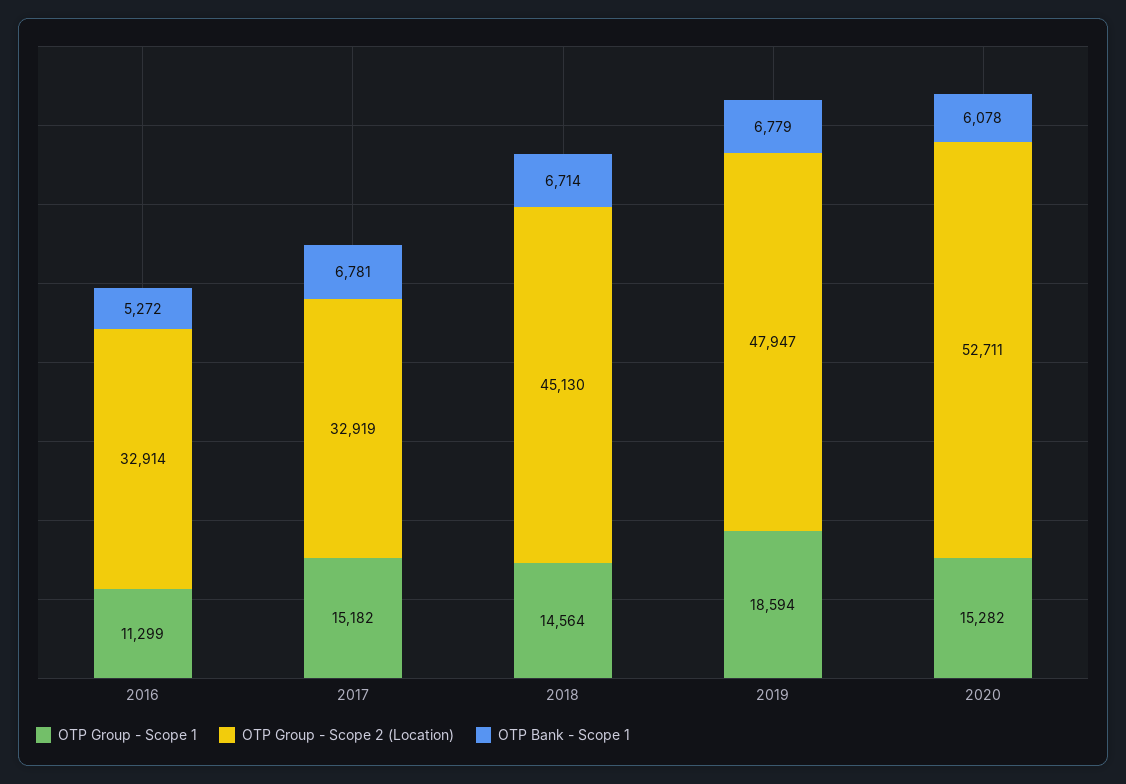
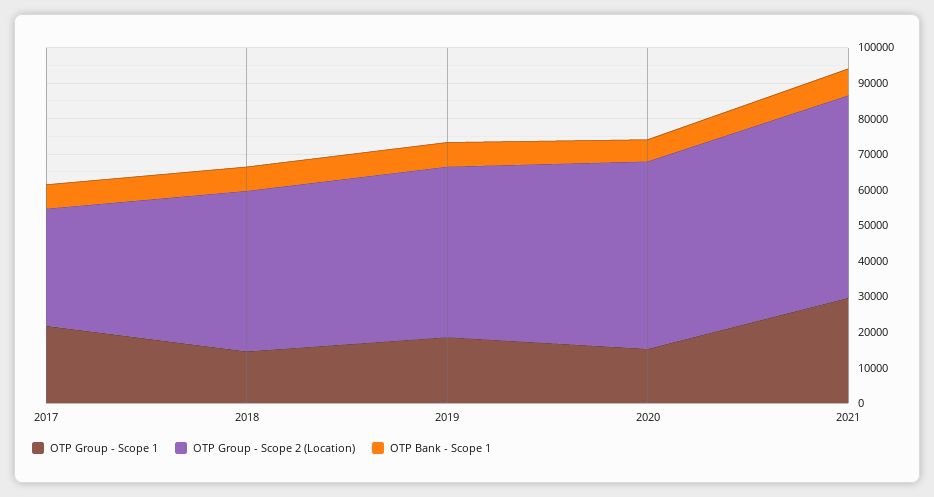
OTP Group - Scope 1, 2016: 11299 -> none
OTP Group - Scope 2 (Location), 2016: 32914 -> none
OTP Bank - Scope 1, 2016: 5272 -> none
OTP Group - Scope 1, 2017: 15182 -> 22500
OTP Group - Scope 1, 2021: none -> 30000
OTP Group - Scope 2 (Location), 2021: none -> 57500
OTP Bank - Scope 1, 2021: none -> 7500

